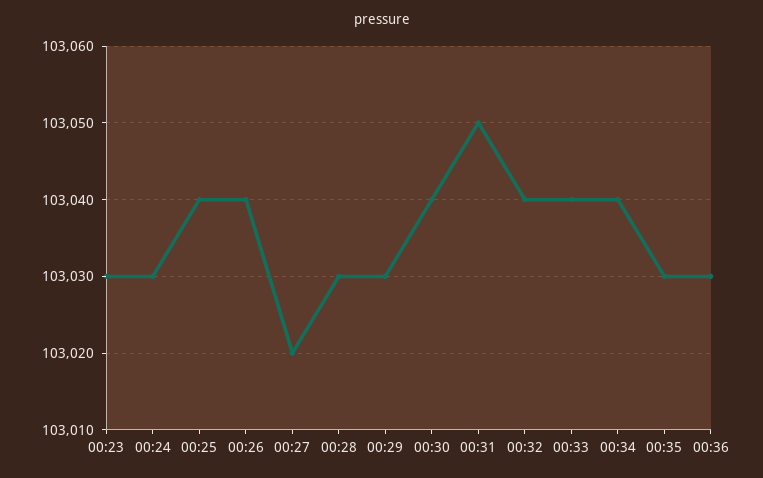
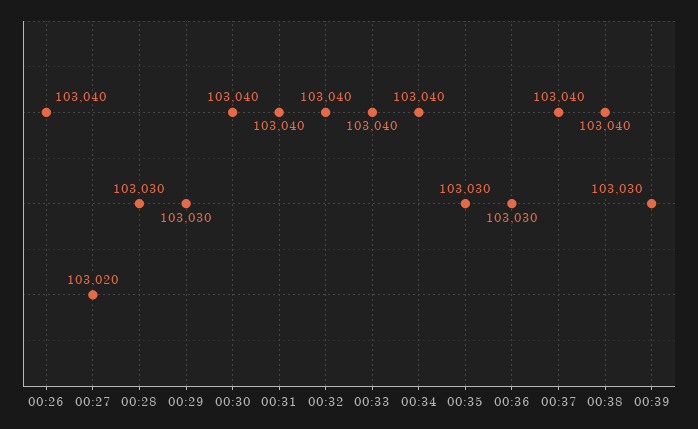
00:23: 103030 -> none
00:24: 103030 -> none
00:25: 103040 -> none
00:31: 103050 -> 103040
00:37: none -> 103040
00:38: none -> 103040
00:39: none -> 103030

